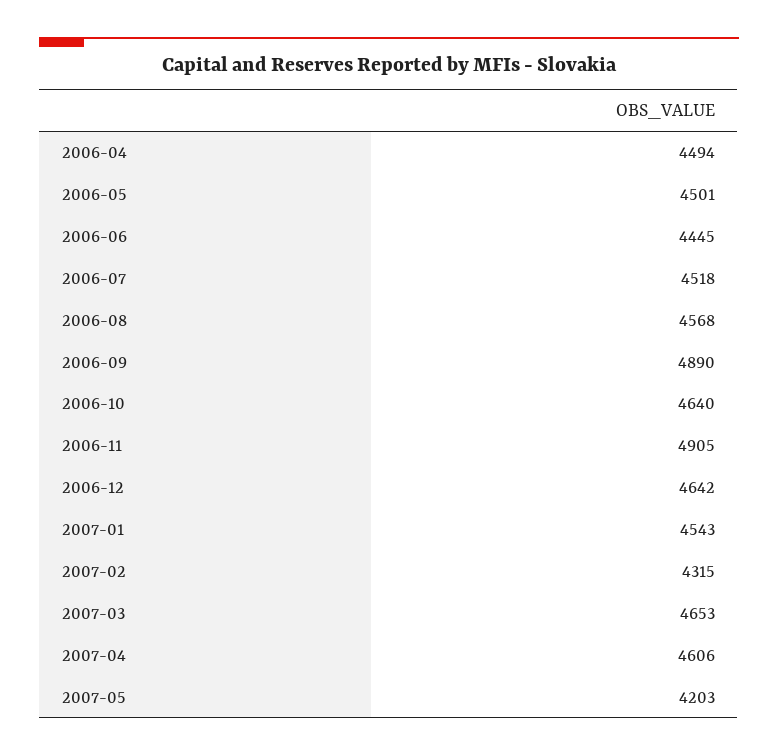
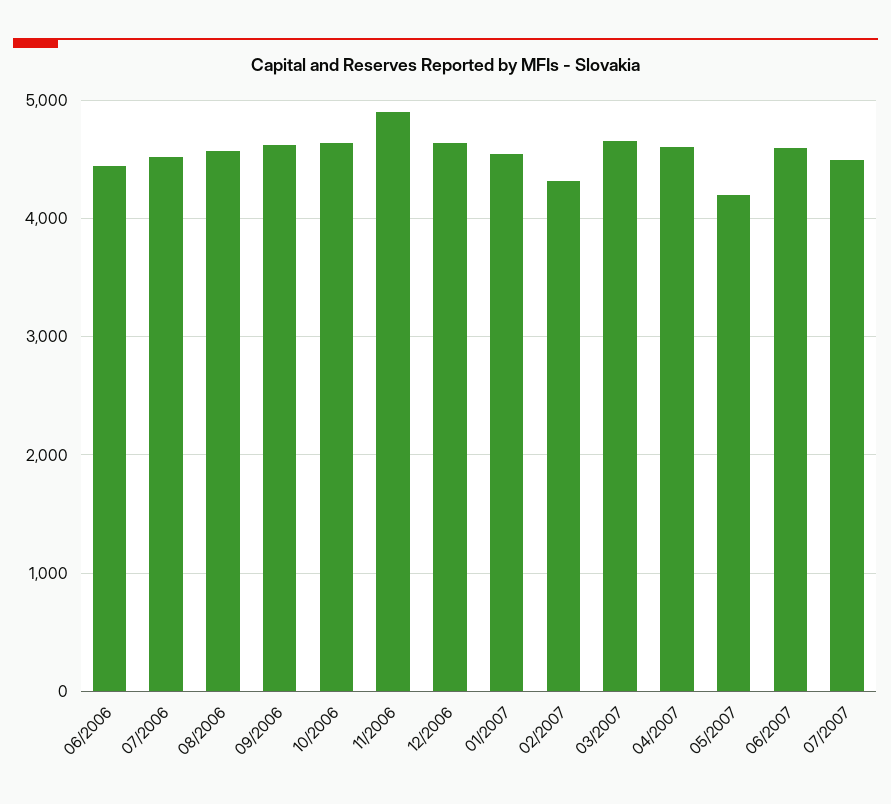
2006-04: 4494 -> none
2006-05: 4501 -> none
2006-09: 4890 -> 4600
06/2007: none -> 4600
07/2007: none -> 4500

